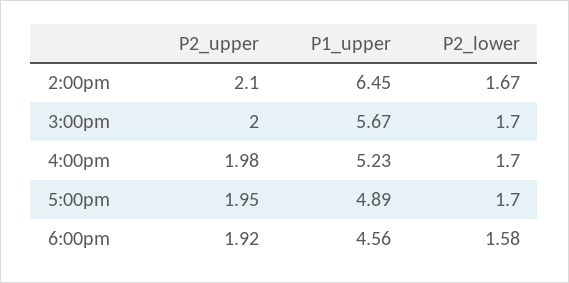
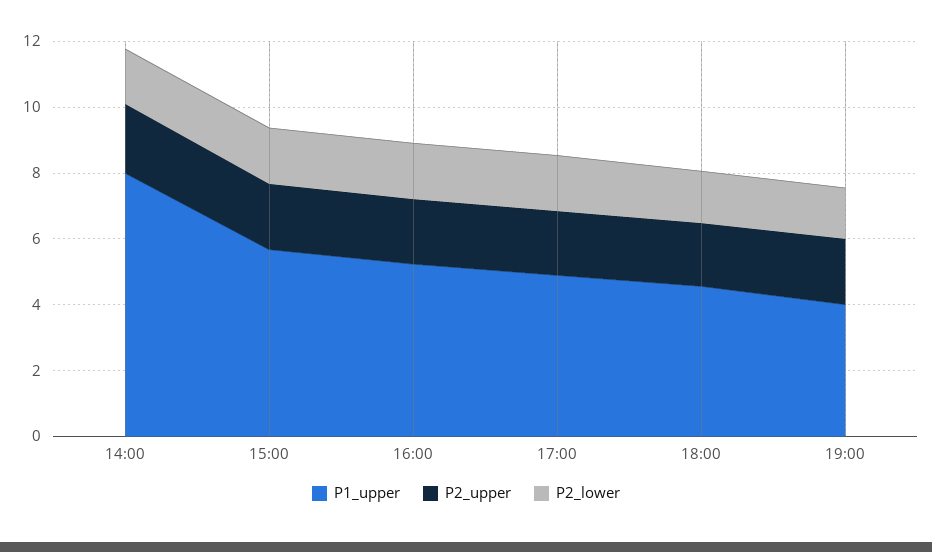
P1_upper, 2:00pm: 6.45 -> 8
P1_upper, 19:00: none -> 4
P2_upper, 19:00: none -> 2
P2_lower, 19:00: none -> 1.5

